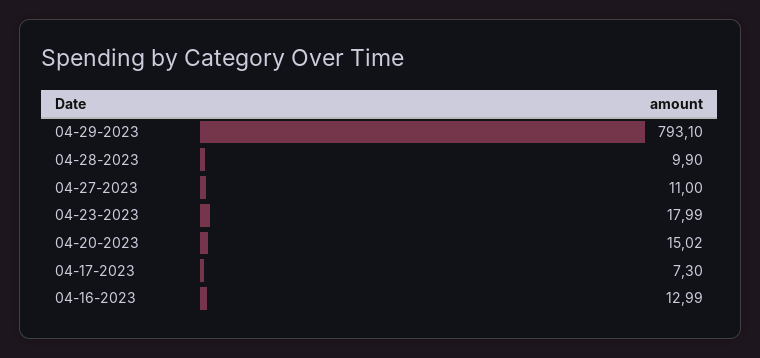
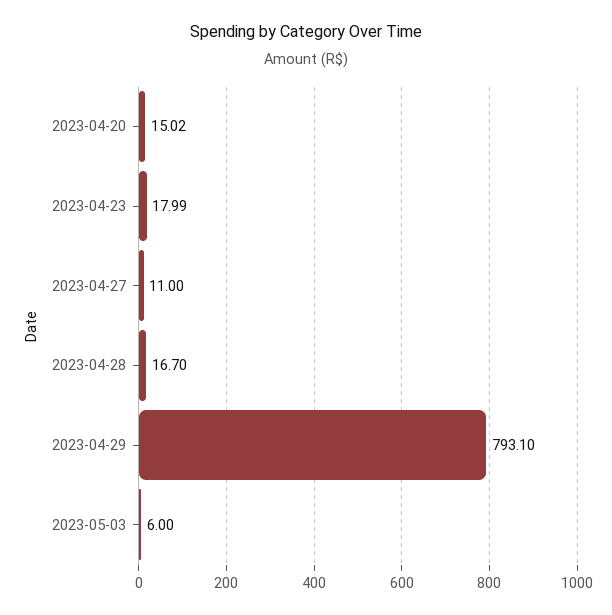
04-28-2023: 9.9 -> 16.7
04-17-2023: 7.3 -> none
04-16-2023: 12.99 -> none
2023-05-03: none -> 6

